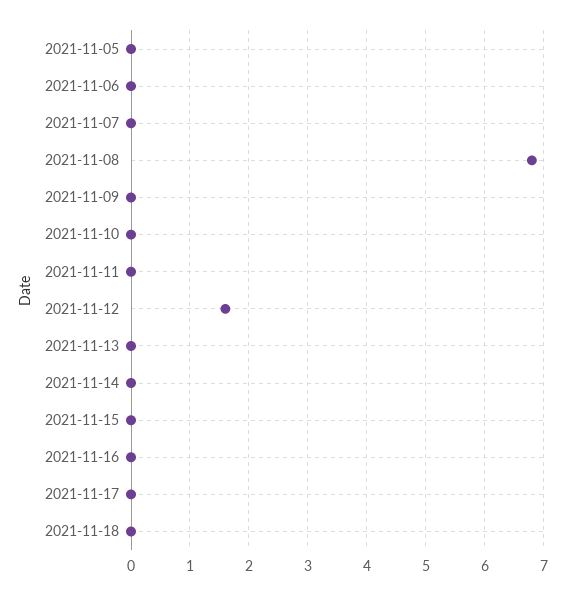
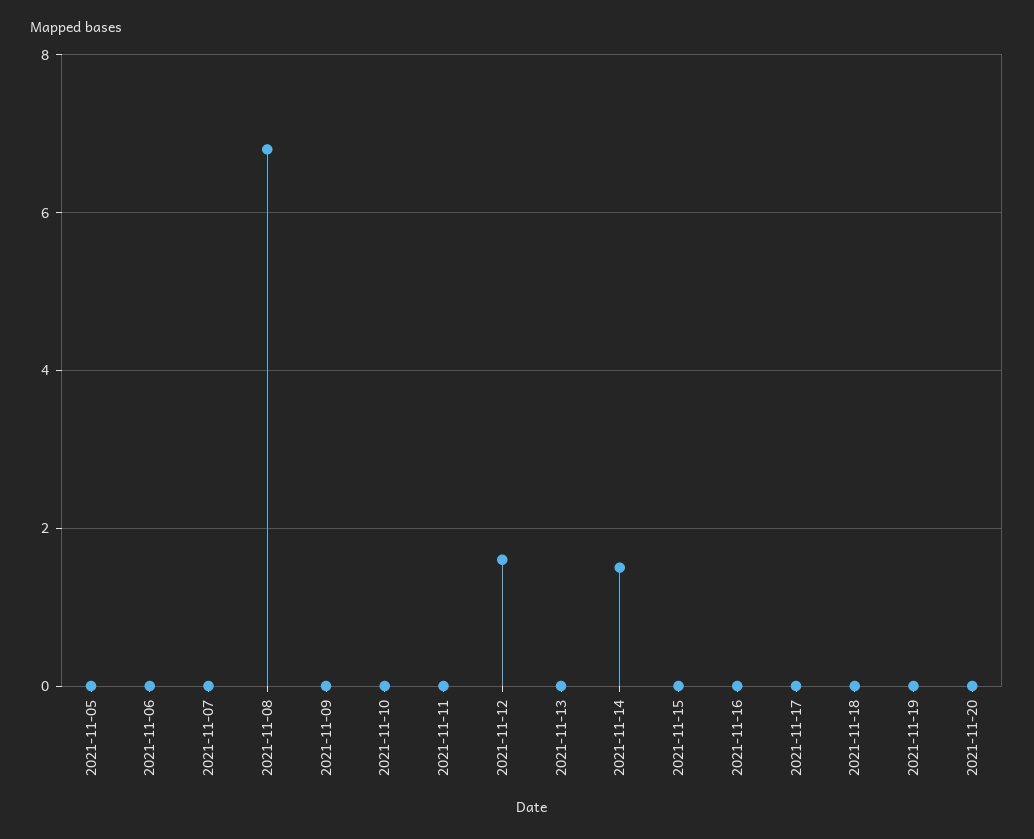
2021-11-14: 0 -> 1.5
2021-11-19: none -> 0
2021-11-20: none -> 0

